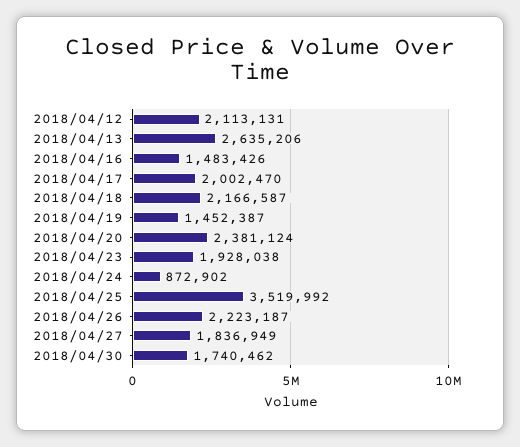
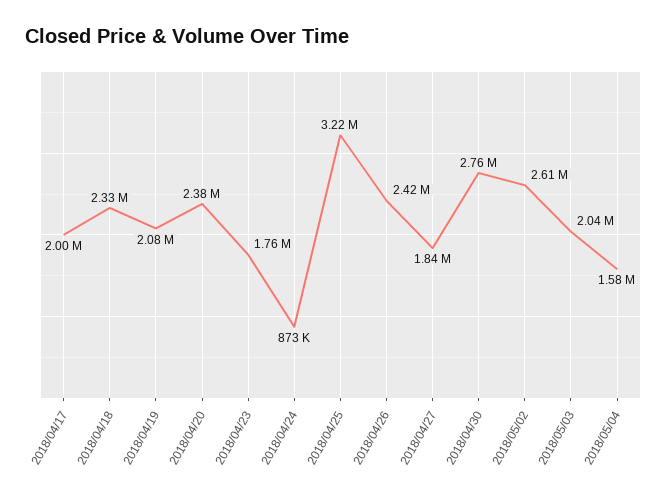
2018/04/12: 2113131 -> none
2018/04/13: 2635206 -> none
2018/04/16: 1483426 -> none
2018/04/18: 2166587 -> 2330000
2018/04/19: 1452387 -> 2080000
2018/04/23: 1928038 -> 1760000
2018/04/25: 3519992 -> 3220000
2018/04/26: 2223187 -> 2420000
2018/04/30: 1740462 -> 2760000
2018/05/02: none -> 2610000
2018/05/03: none -> 2040000
2018/05/04: none -> 1580000

